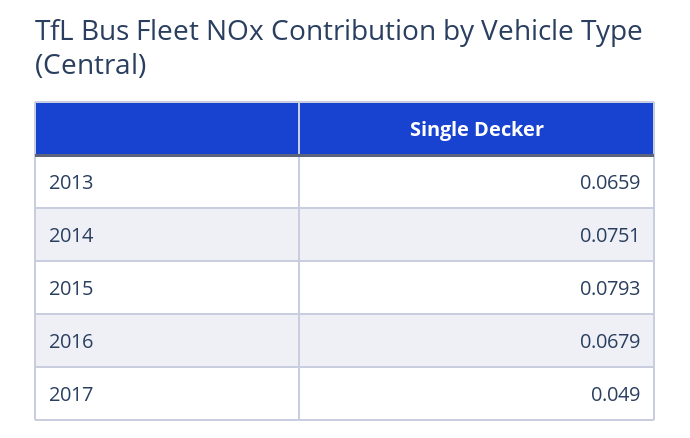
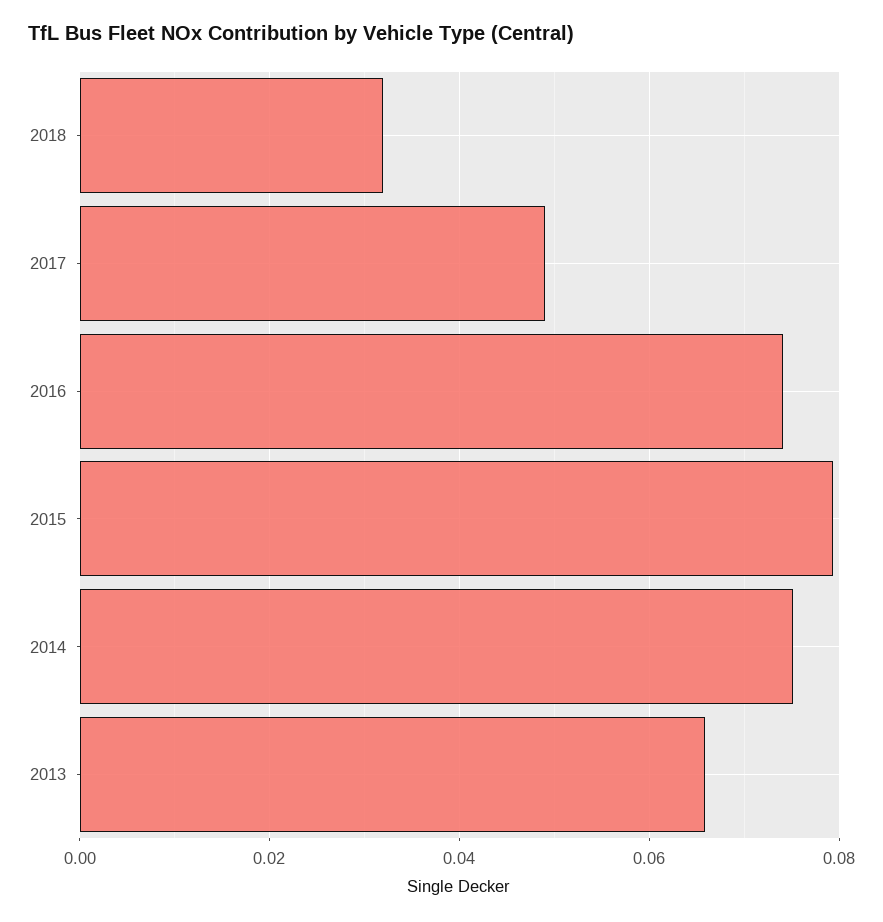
2016: 0.0679 -> 0.074
2018: none -> 0.032

